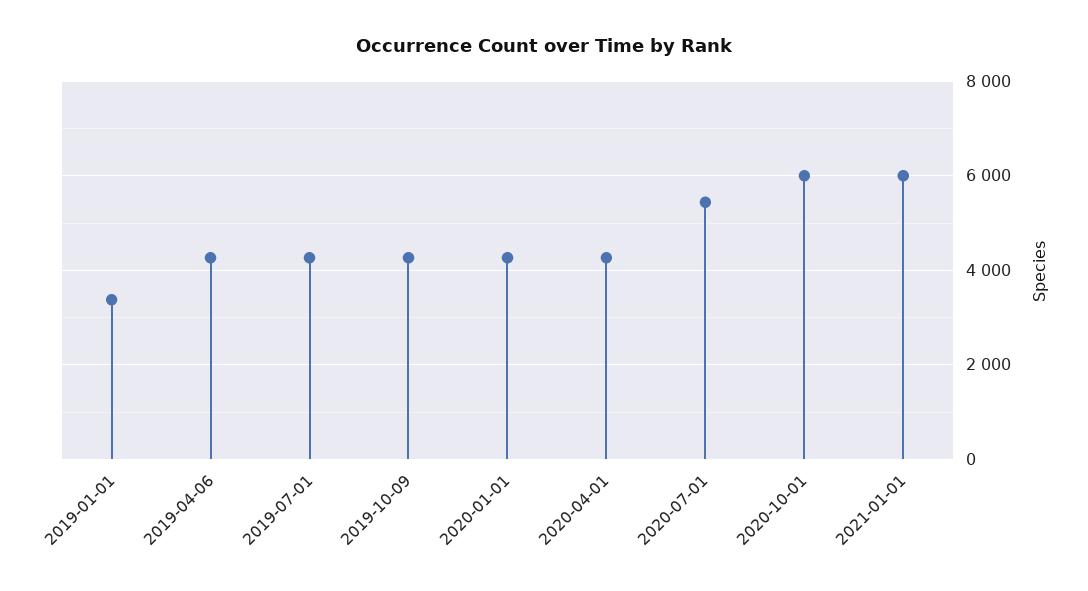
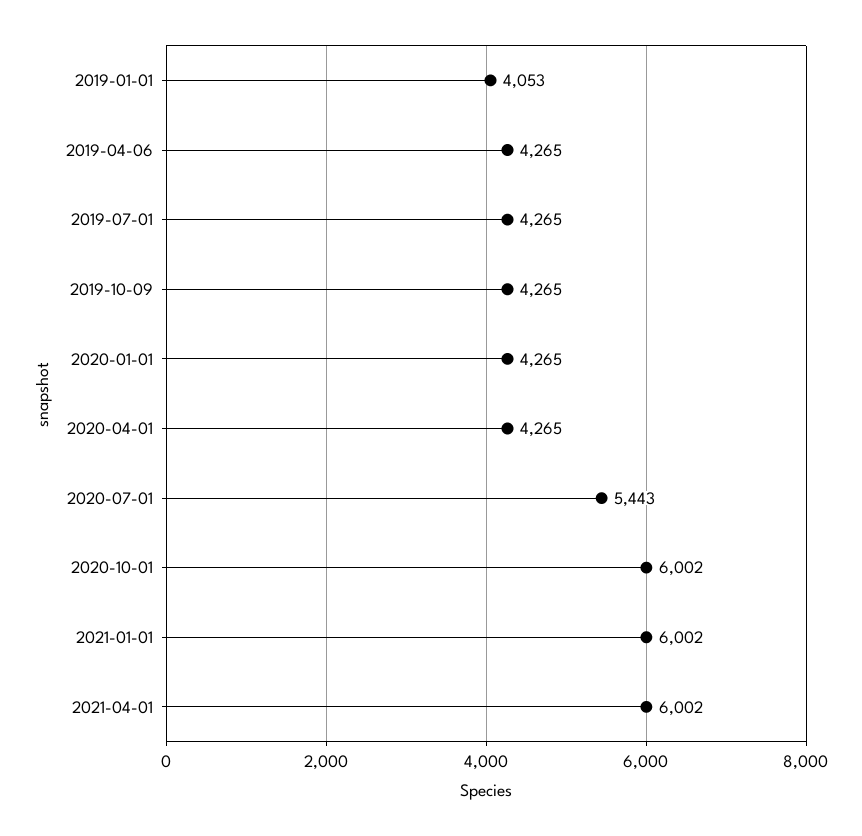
2019-01-01: 3400 -> 4053
2021-04-01: none -> 6002

